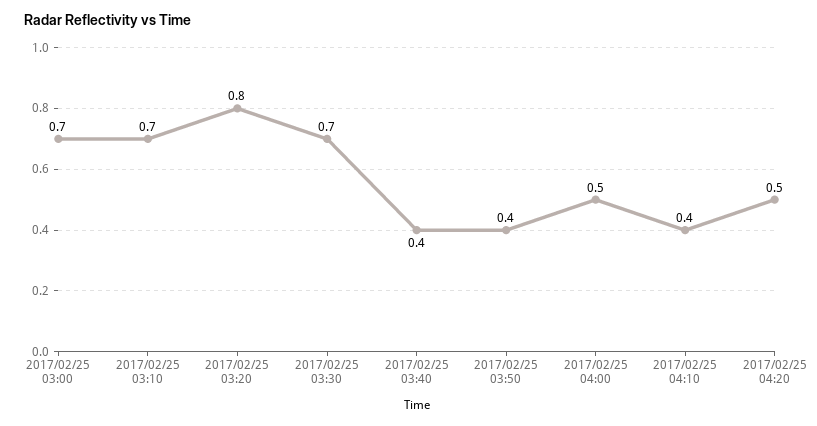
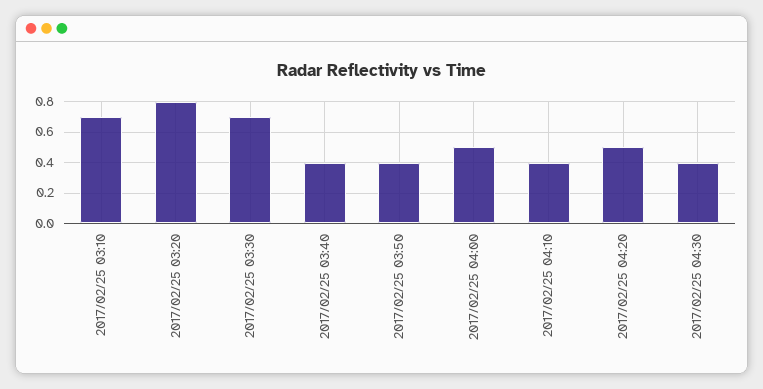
2017/02/25 03:00: 0.7 -> none
2017/02/25 04:30: none -> 0.4

